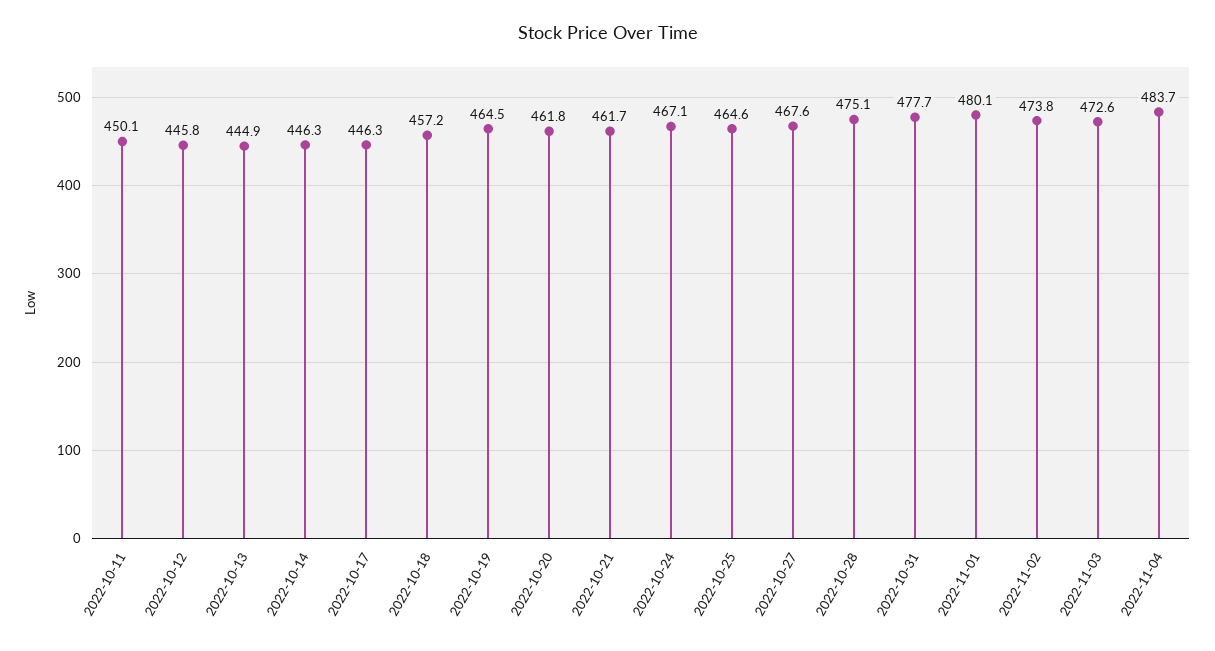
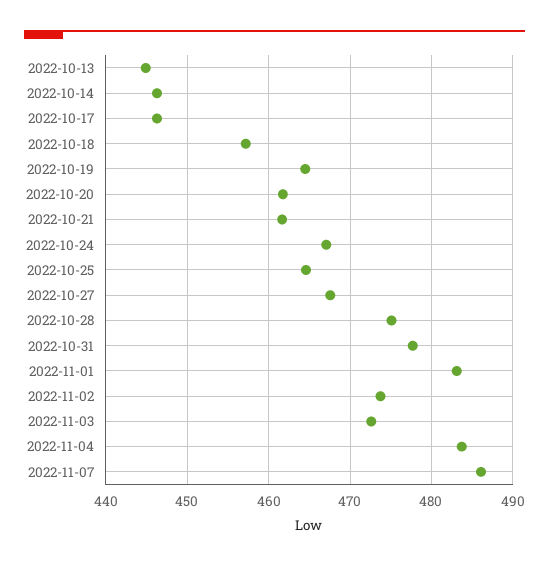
2022-10-11: 450.1 -> none
2022-10-12: 445.8 -> none
2022-11-01: 480.1 -> 483
2022-11-07: none -> 486

